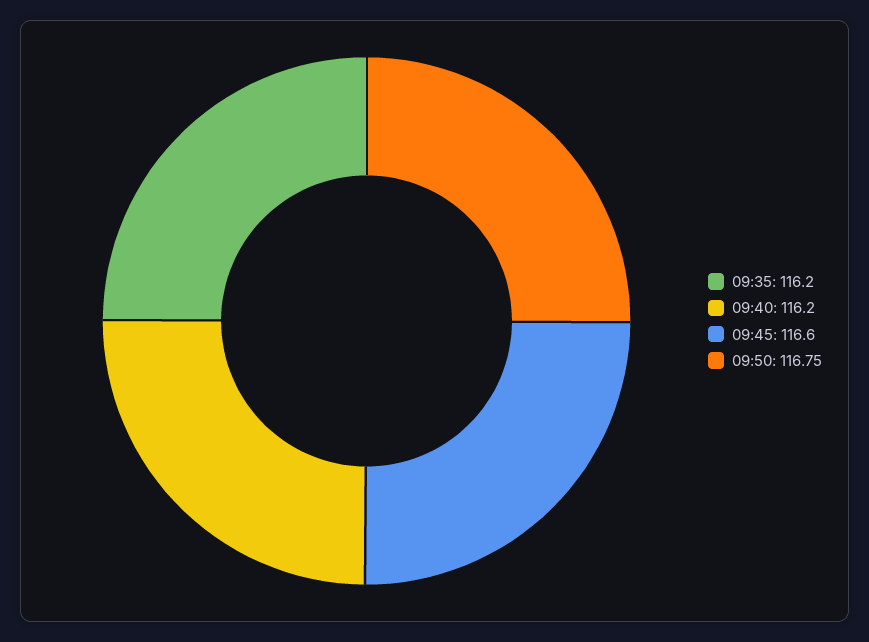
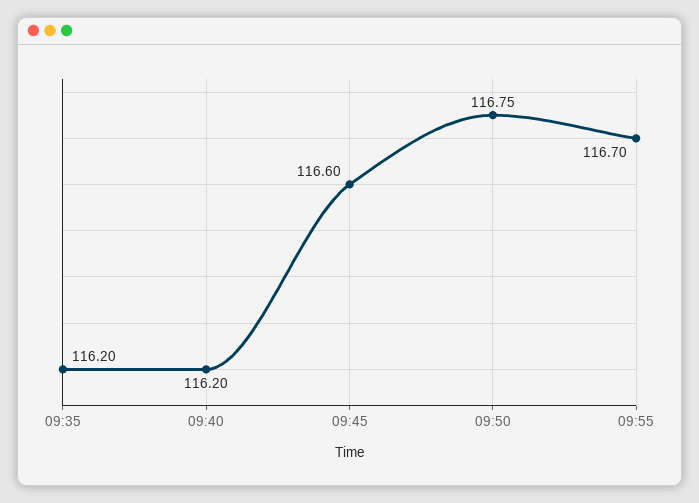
09:55: none -> 116.7

